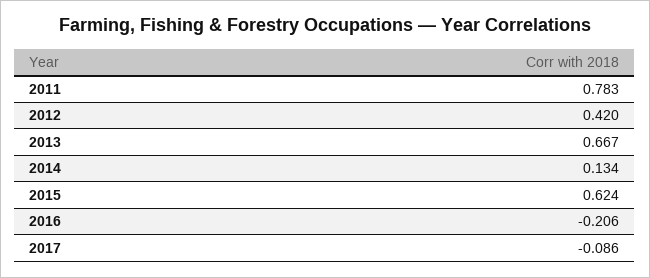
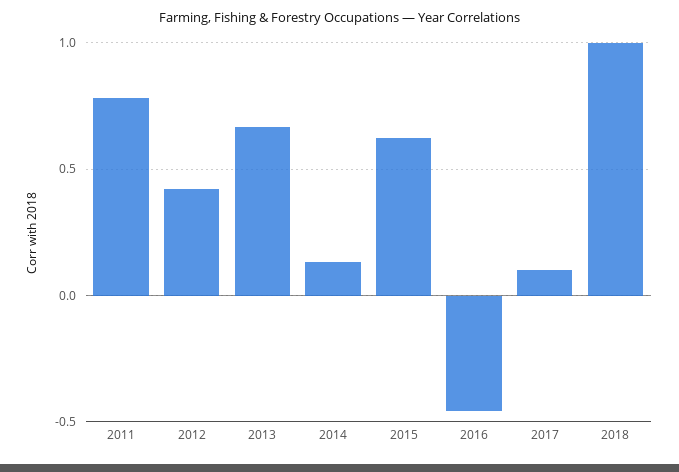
2016: -0.206 -> -0.45
2017: -0.086 -> 0.1
2018: none -> 1

